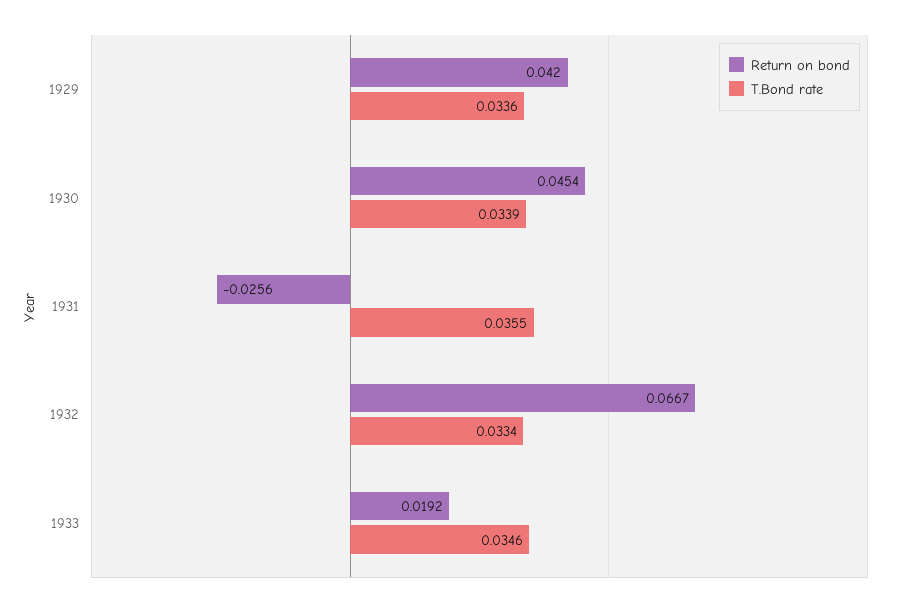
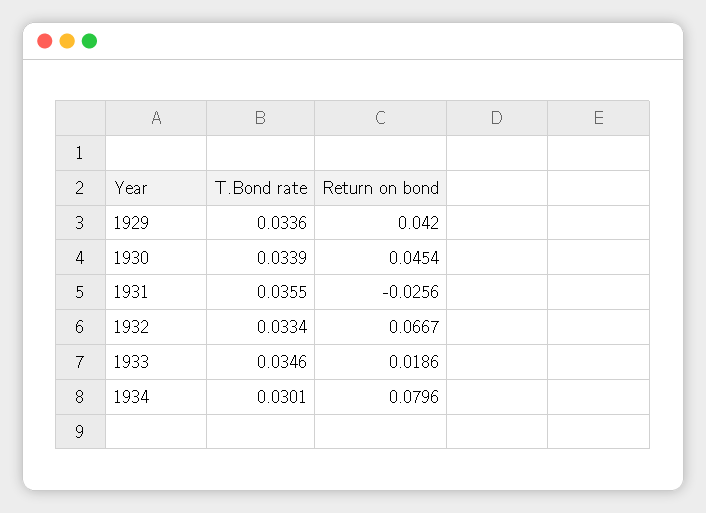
Return on bond, 1933: 0.0192 -> 0.0186
T.Bond rate, 1934: none -> 0.0301
Return on bond, 1934: none -> 0.0796

